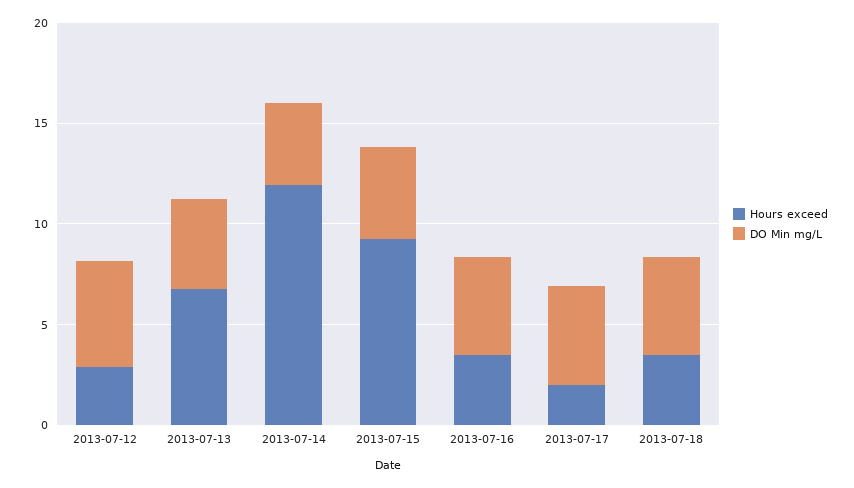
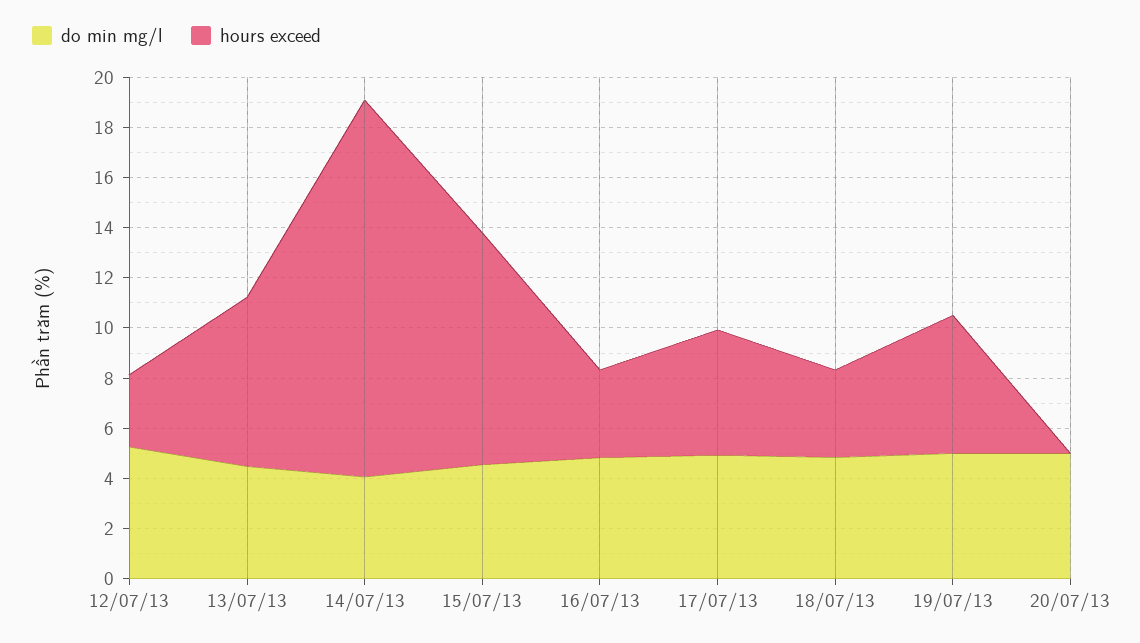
Hours exceed, 2013-07-14: 12 -> 15
Hours exceed, 2013-07-17: 2 -> 5
DO Min mg/L, 19/07/13: none -> 5
Hours exceed, 19/07/13: none -> 5.5
DO Min mg/L, 20/07/13: none -> 5
Hours exceed, 20/07/13: none -> 0

